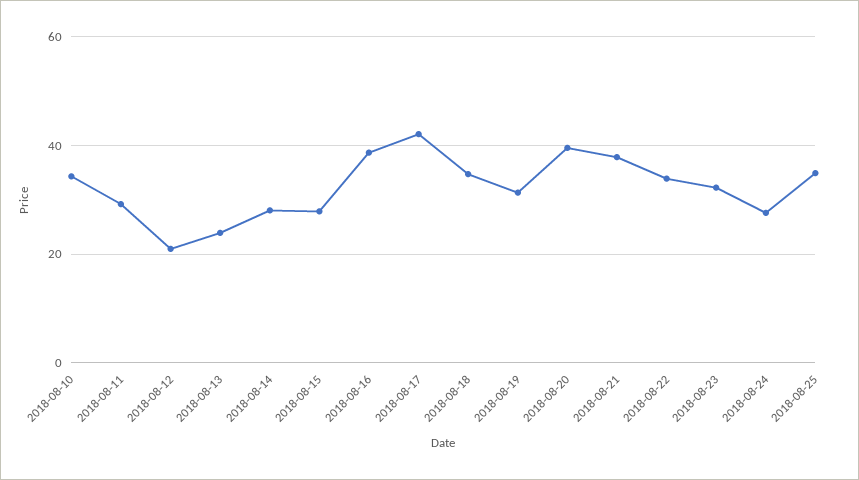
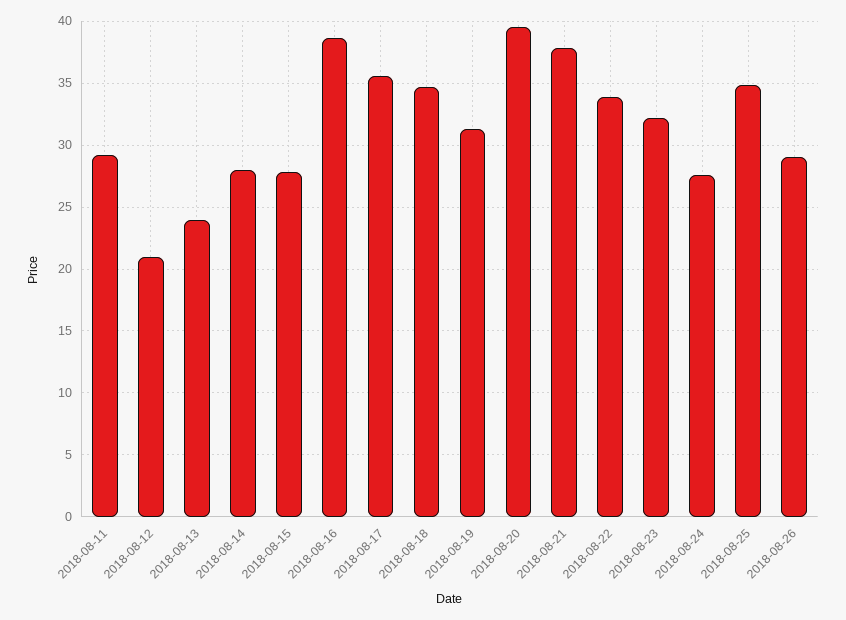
2018-08-10: 34 -> none
2018-08-17: 42 -> 35.5
2018-08-26: none -> 29

